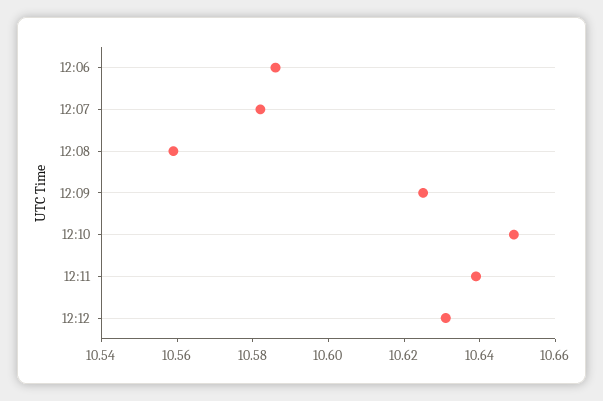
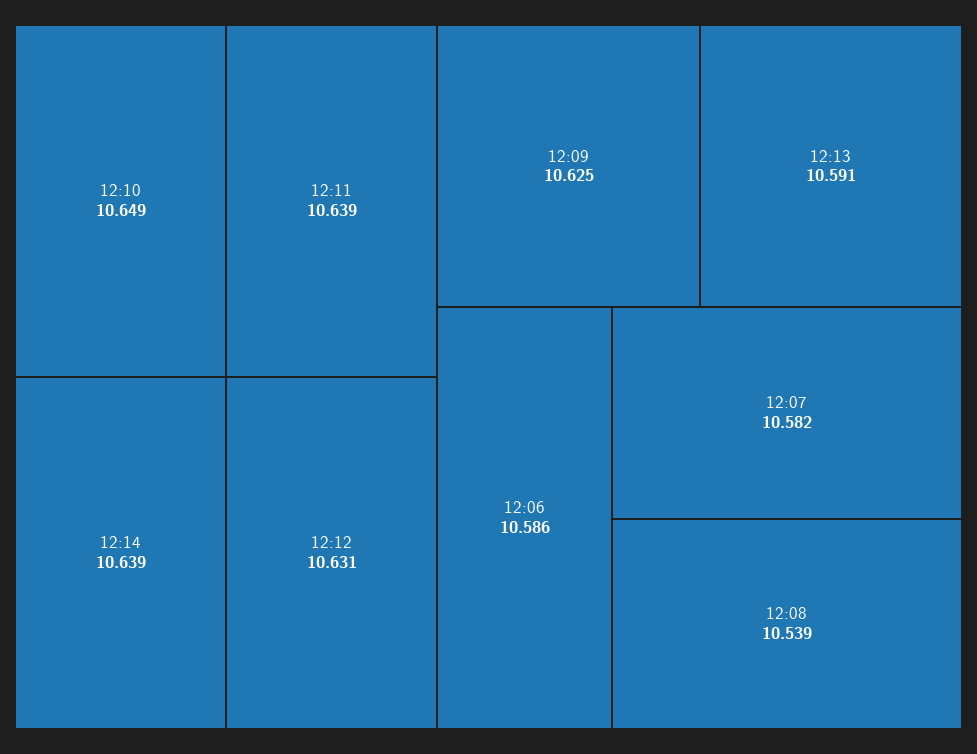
12:08: 10.56 -> 10.539
12:14: none -> 10.639
12:13: none -> 10.591

